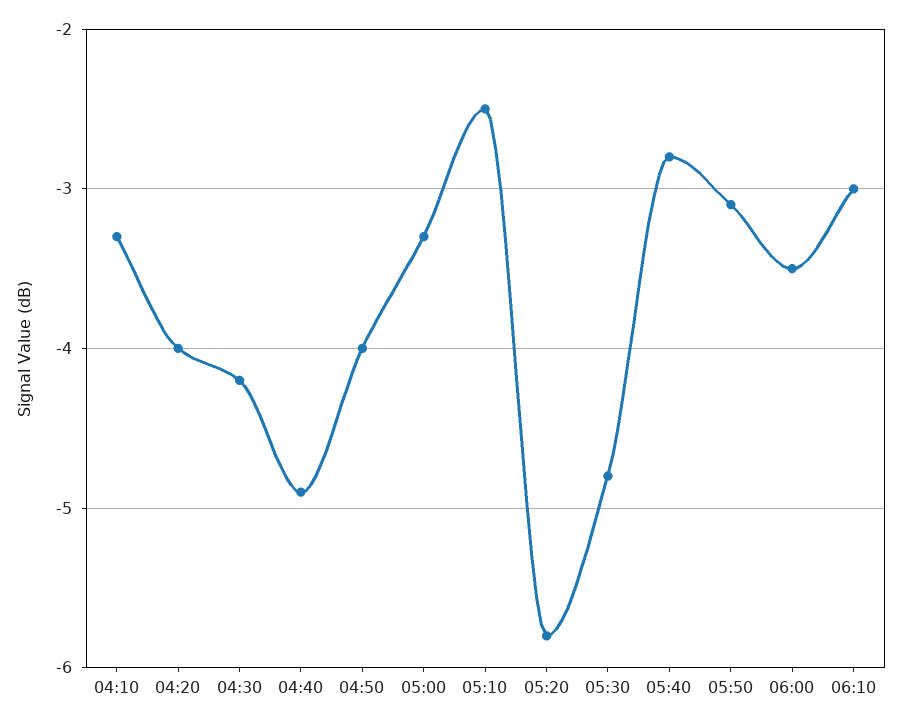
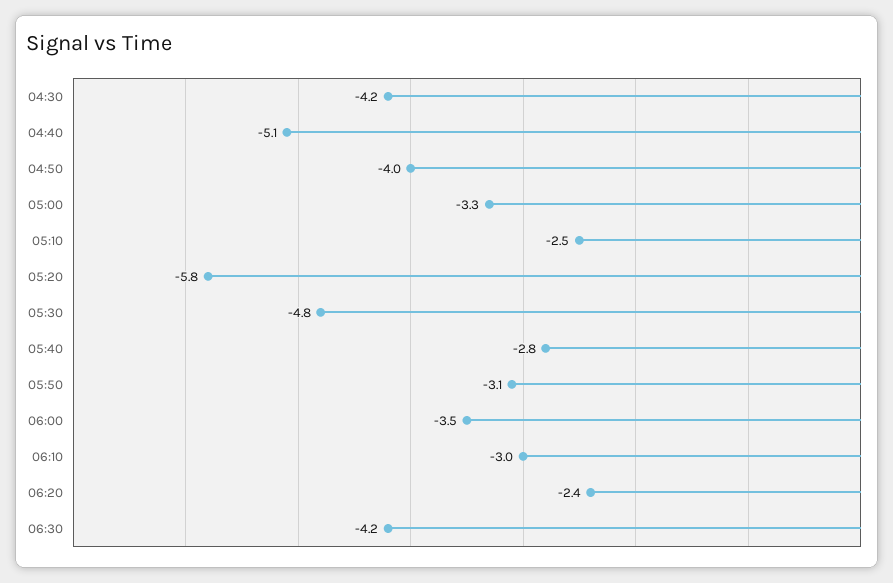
04:10: -3.3 -> none
04:20: -4 -> none
04:40: -4.9 -> -5.1
06:20: none -> -2.4
06:30: none -> -4.2

